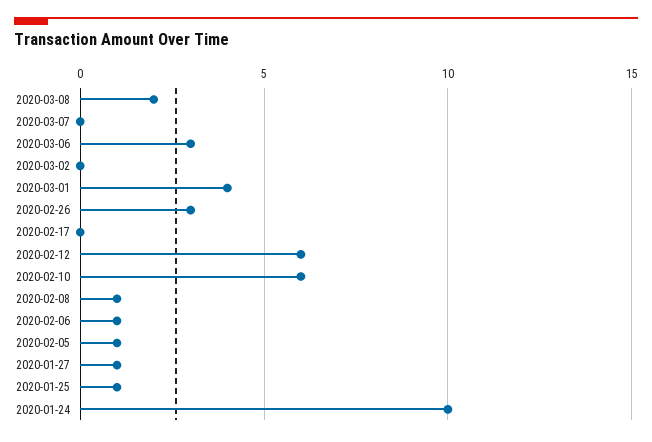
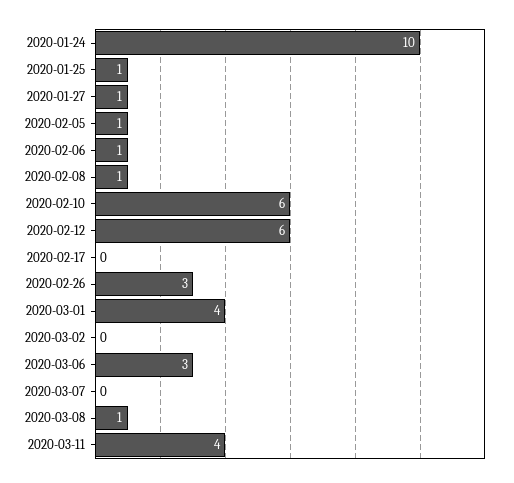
2020-03-08: 2 -> 1
2020-03-11: none -> 4

